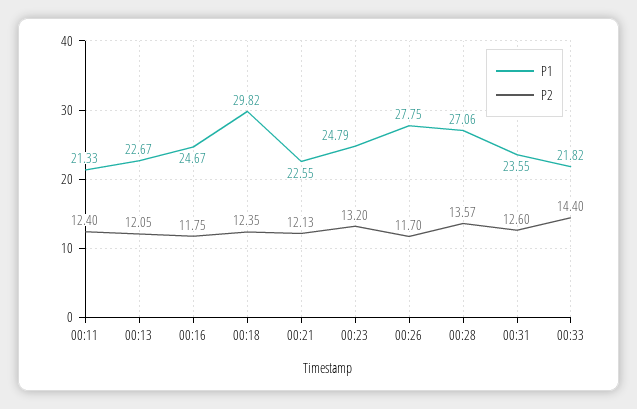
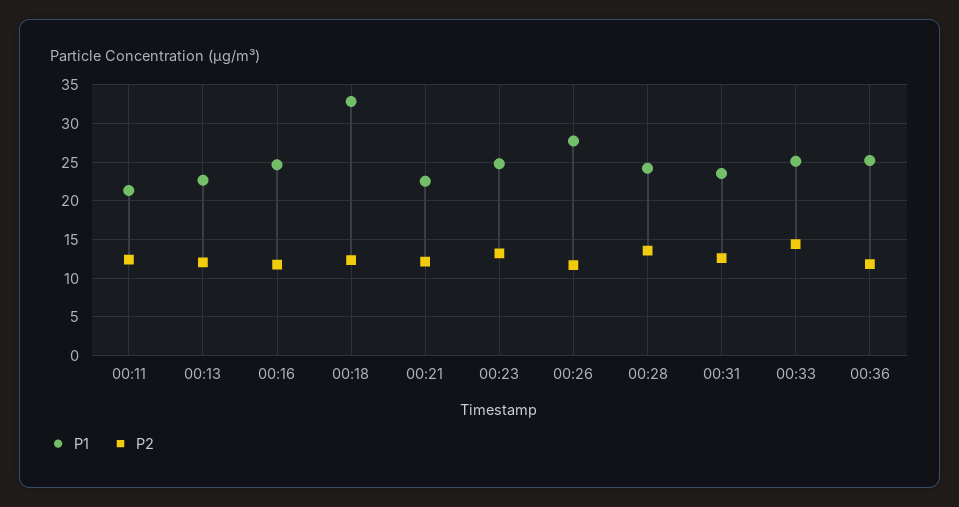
P1, 00:18: 29.82 -> 33
P1, 00:28: 27.06 -> 24
P1, 00:33: 21.82 -> 25
P1, 00:36: none -> 25
P2, 00:36: none -> 12

